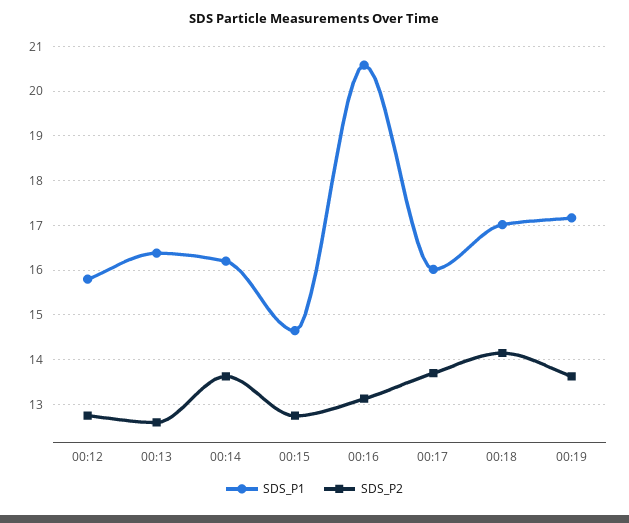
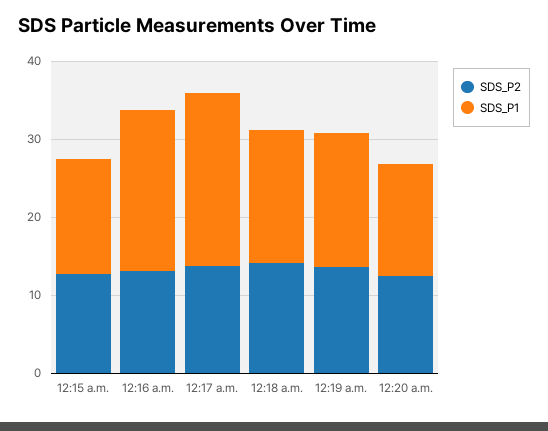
SDS_P1, 00:12: 15.8 -> none
SDS_P2, 00:12: 12.8 -> none
SDS_P1, 00:13: 16.4 -> none
SDS_P2, 00:13: 12.6 -> none
SDS_P1, 00:14: 16.2 -> none
SDS_P2, 00:14: 13.6 -> none
SDS_P1, 00:17: 16 -> 22
SDS_P2, 12:20 a.m.: none -> 12
SDS_P1, 12:20 a.m.: none -> 14

